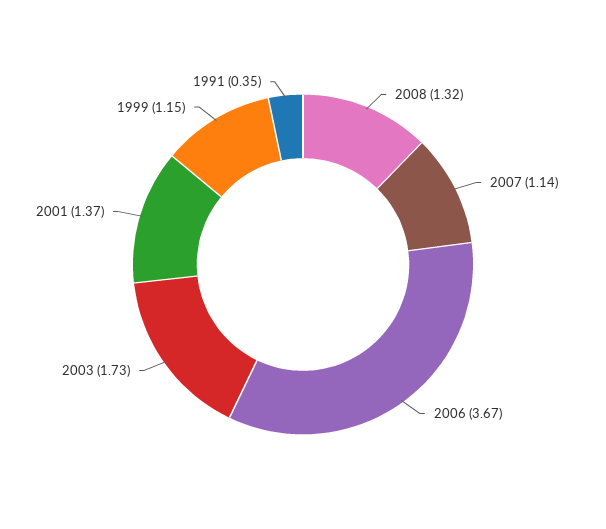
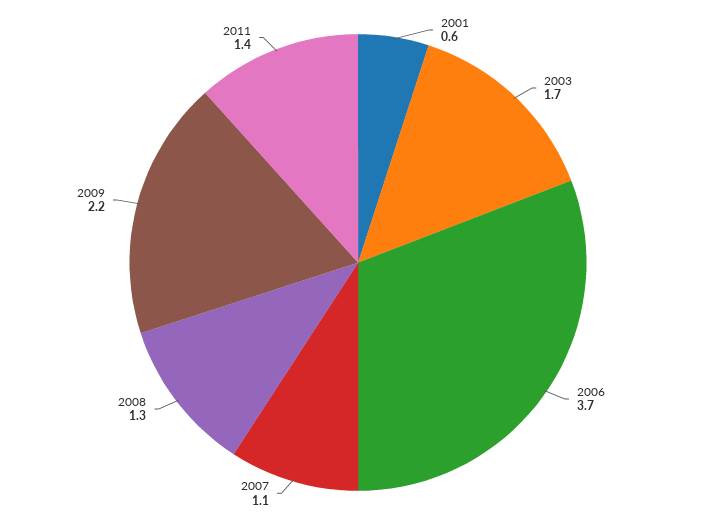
2001: 1.37 -> 0.6
1999: 1.15 -> none
1991: 0.35 -> none
2009: none -> 2.2
2011: none -> 1.4

